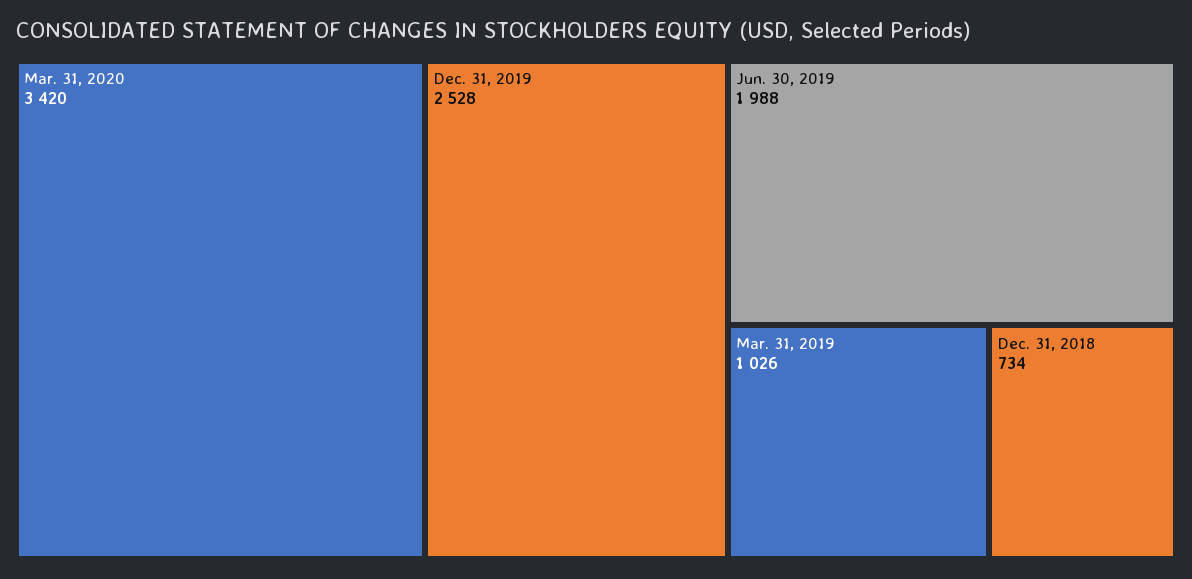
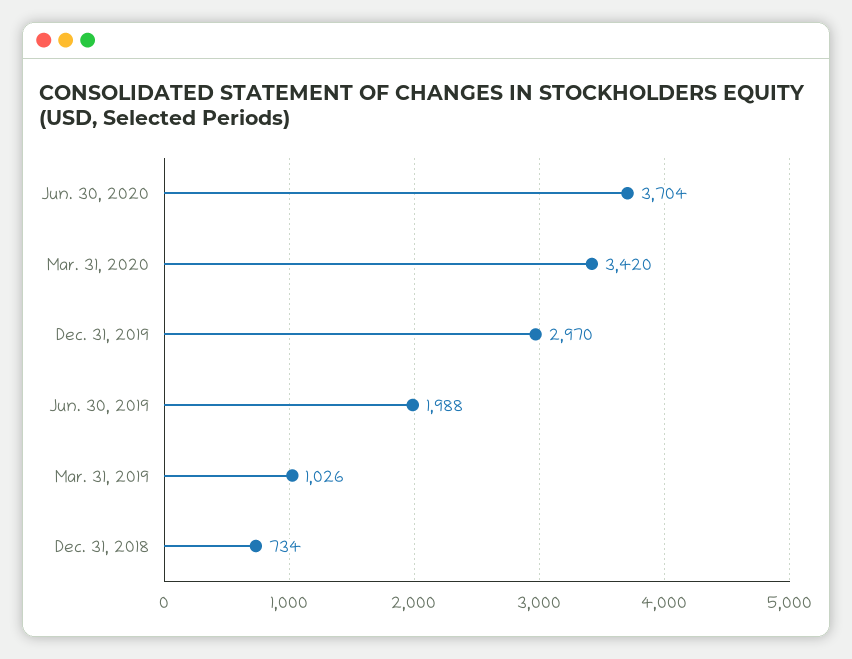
Dec. 31, 2019: 2528 -> 2970
Jun. 30, 2020: none -> 3704

